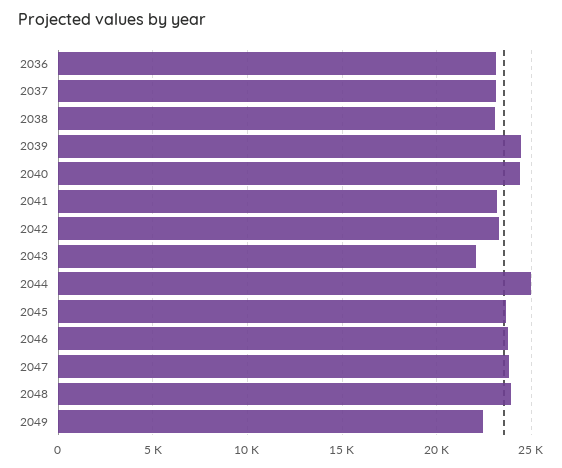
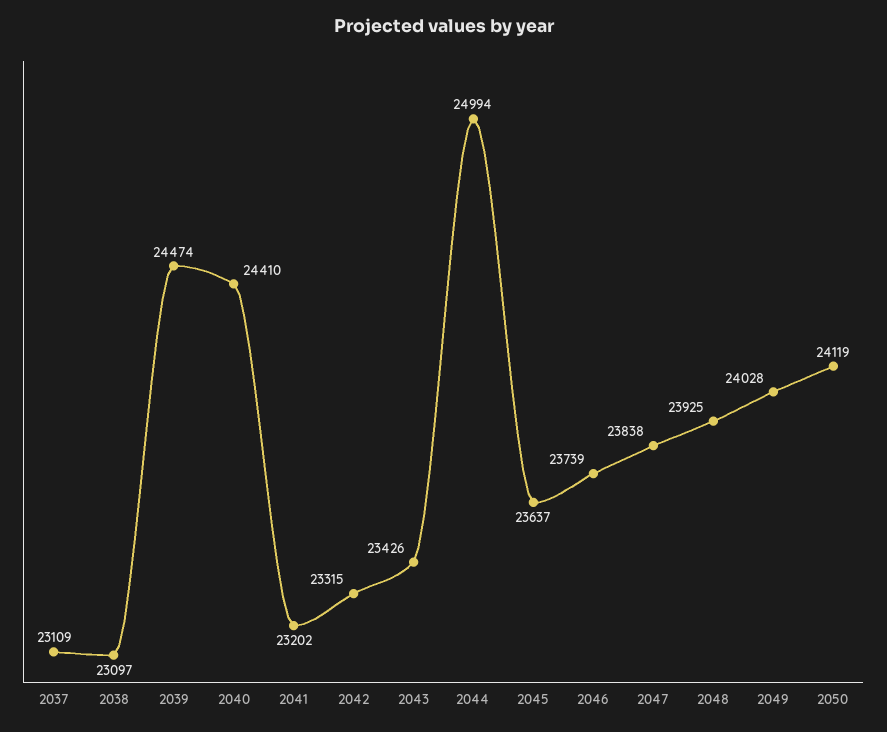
2036: 23000 -> none
2043: 22000 -> 23426
2049: 22500 -> 24028
2050: none -> 24119

